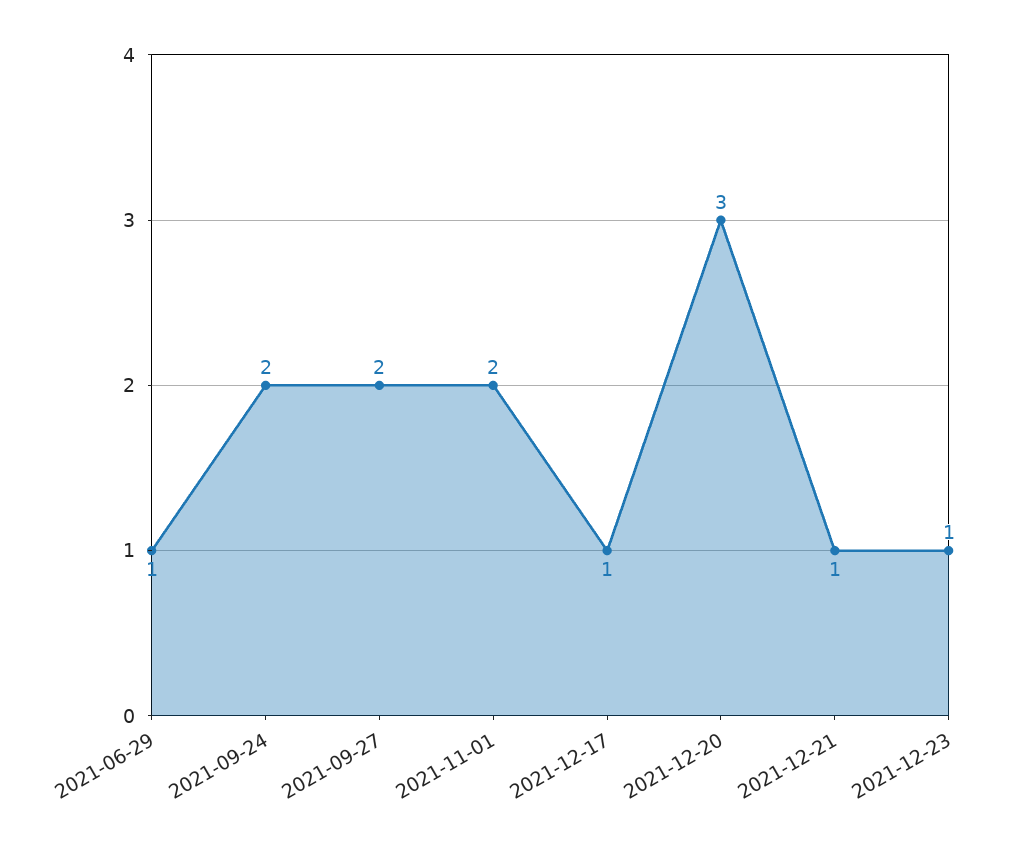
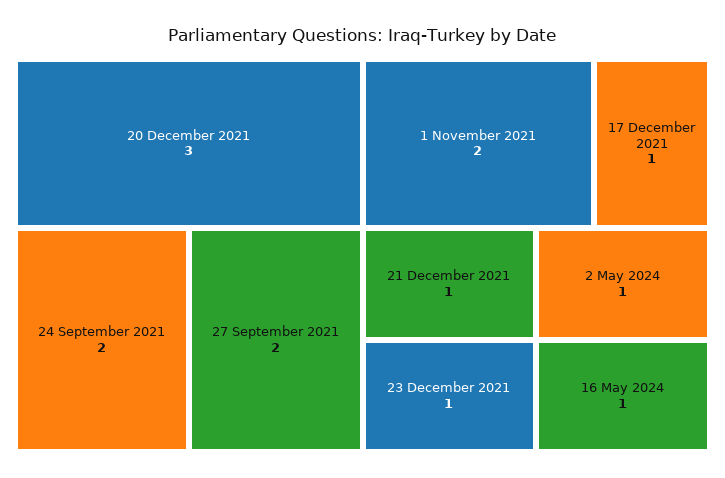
2021-06-29: 1 -> none
2 May 2024: none -> 1
16 May 2024: none -> 1

